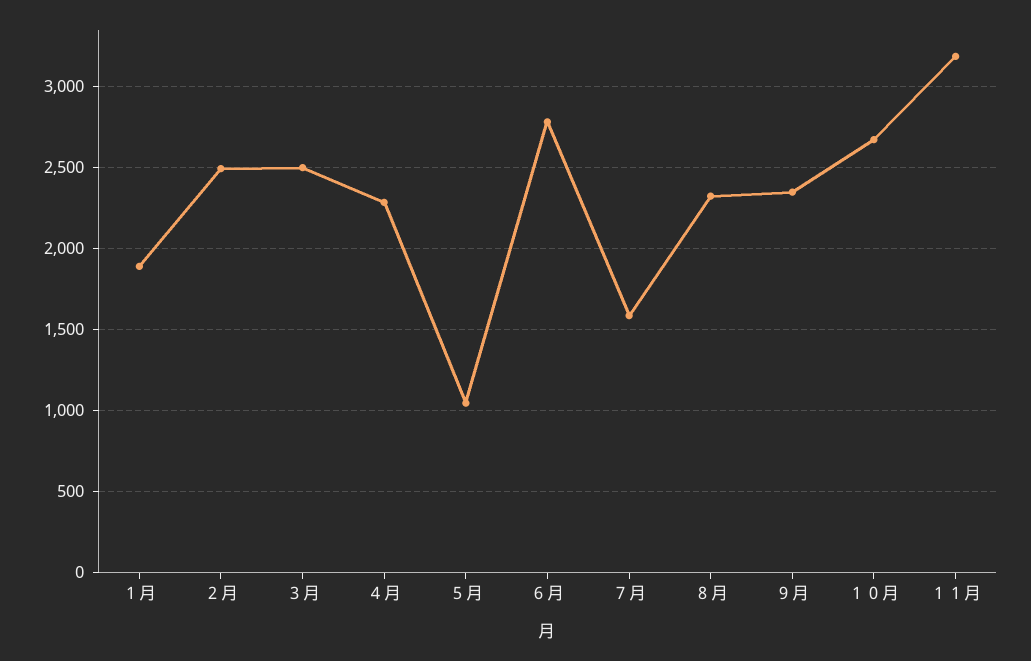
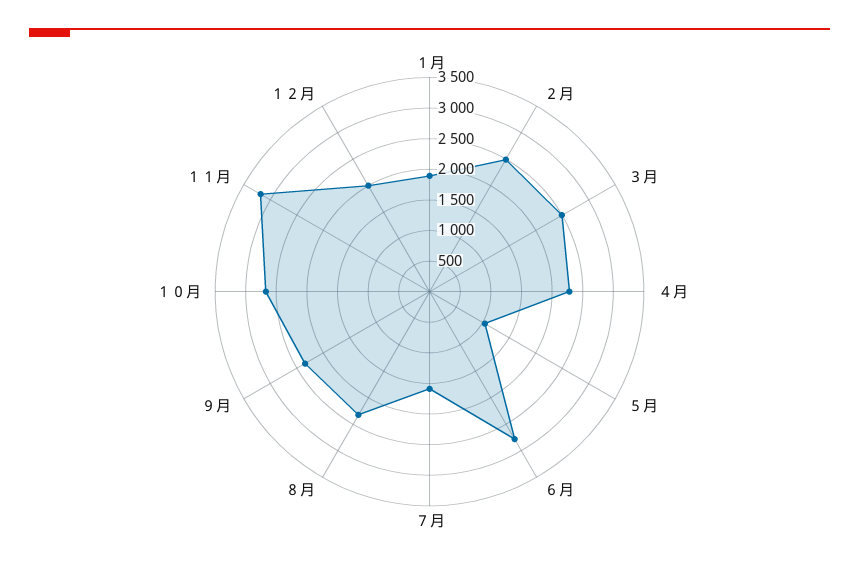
１２月: none -> 2000

